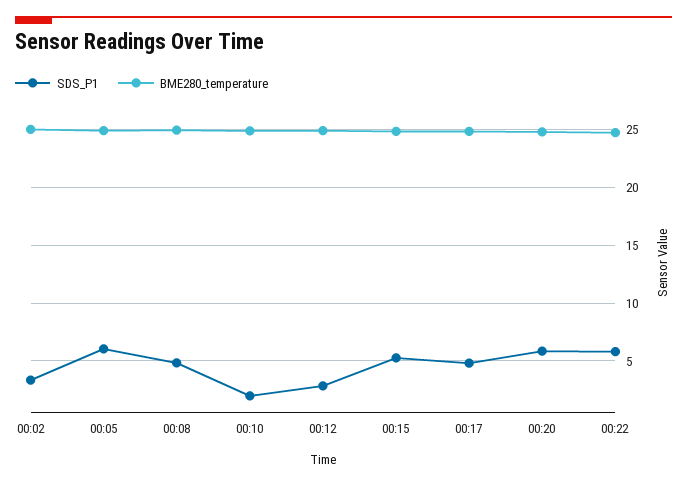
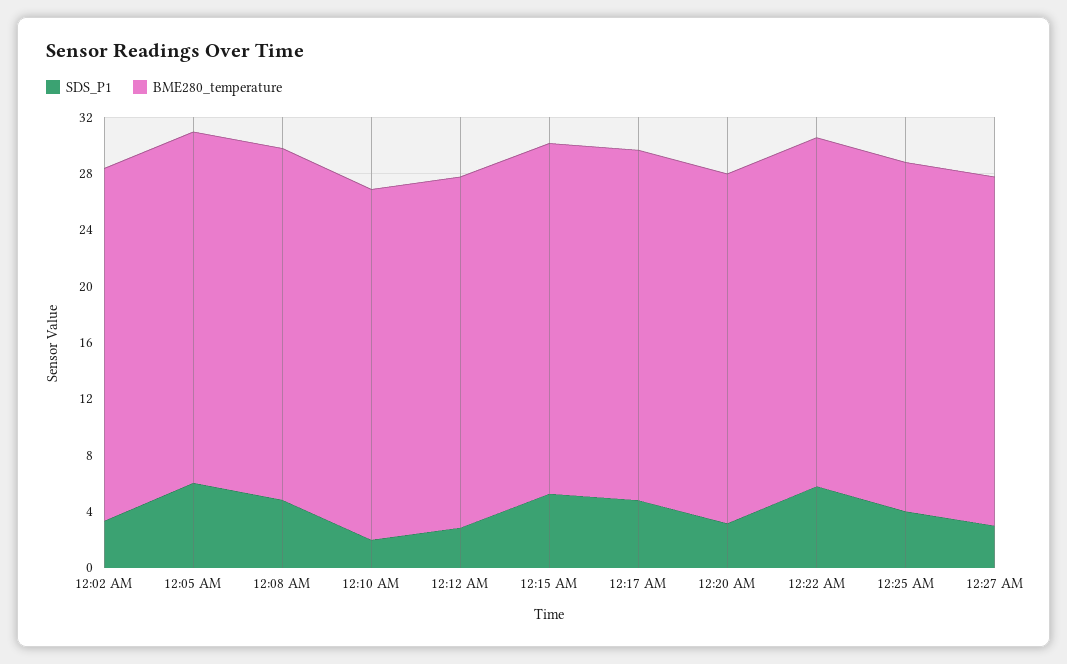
SDS_P1, 00:20: 6 -> 3
SDS_P1, 12:25 AM: none -> 4
BME280_temperature, 12:25 AM: none -> 25
SDS_P1, 12:27 AM: none -> 3
BME280_temperature, 12:27 AM: none -> 25

